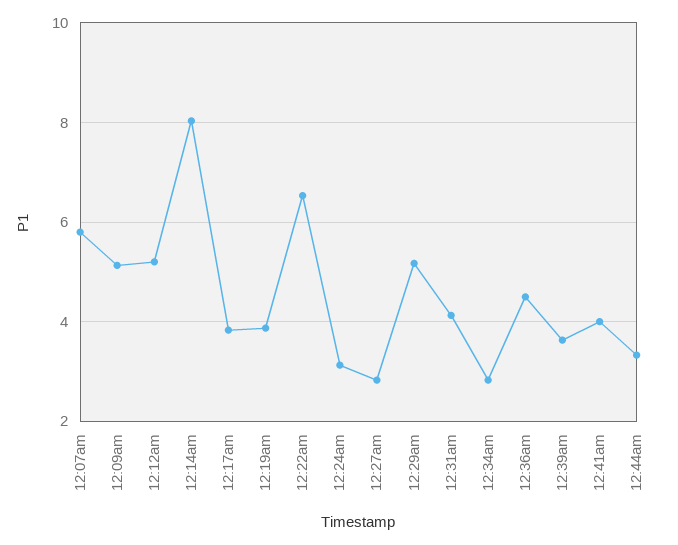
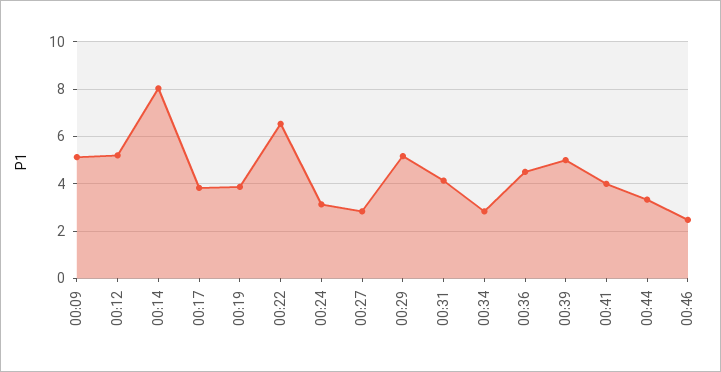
12:07am: 5.8 -> none
12:39am: 3.6 -> 5
00:46: none -> 2.5

